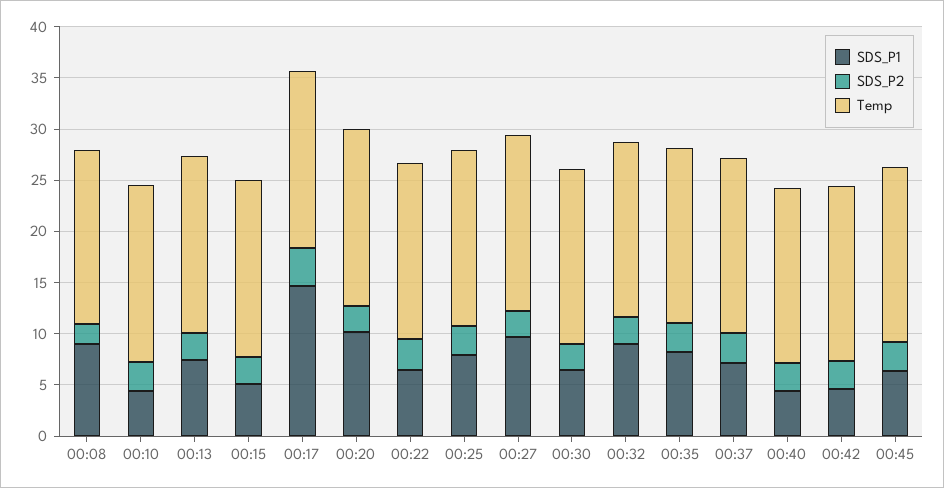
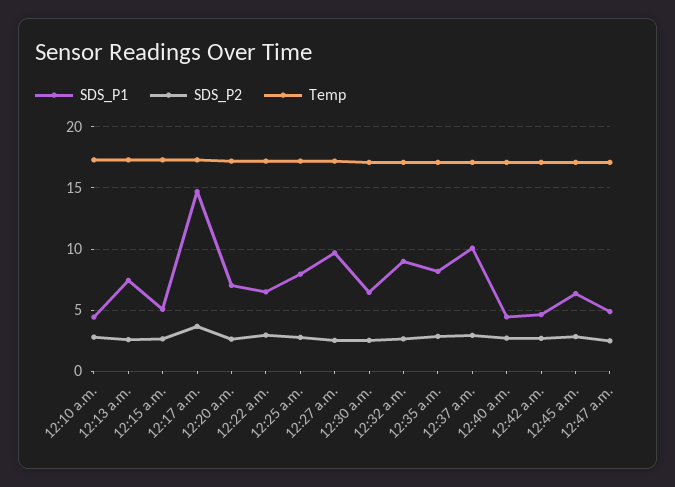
SDS_P1, 00:08: 9 -> none
SDS_P2, 00:08: 2 -> none
Temp, 00:08: 17 -> none
SDS_P1, 00:20: 10 -> 7
SDS_P1, 00:37: 7 -> 10
SDS_P1, 12:47 a.m.: none -> 5
SDS_P2, 12:47 a.m.: none -> 2.5
Temp, 12:47 a.m.: none -> 17

